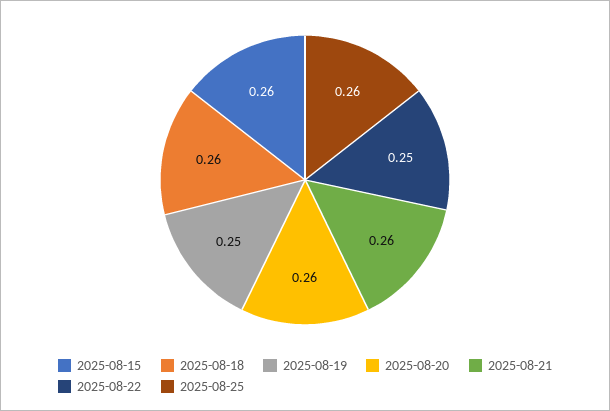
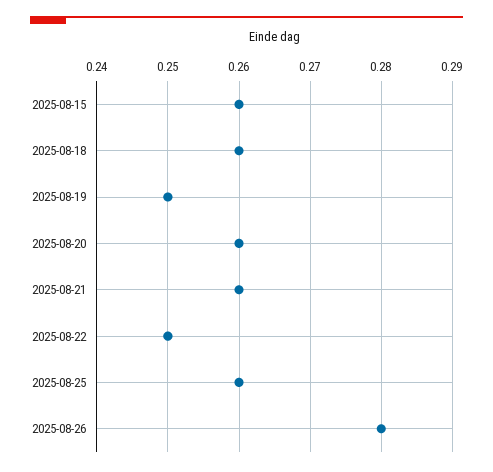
2025-08-26: none -> 0.28

